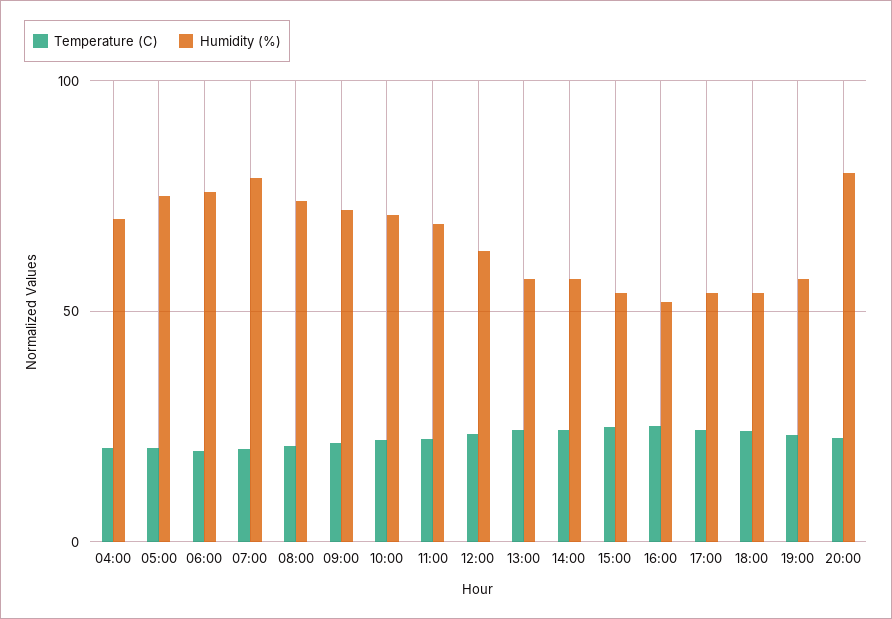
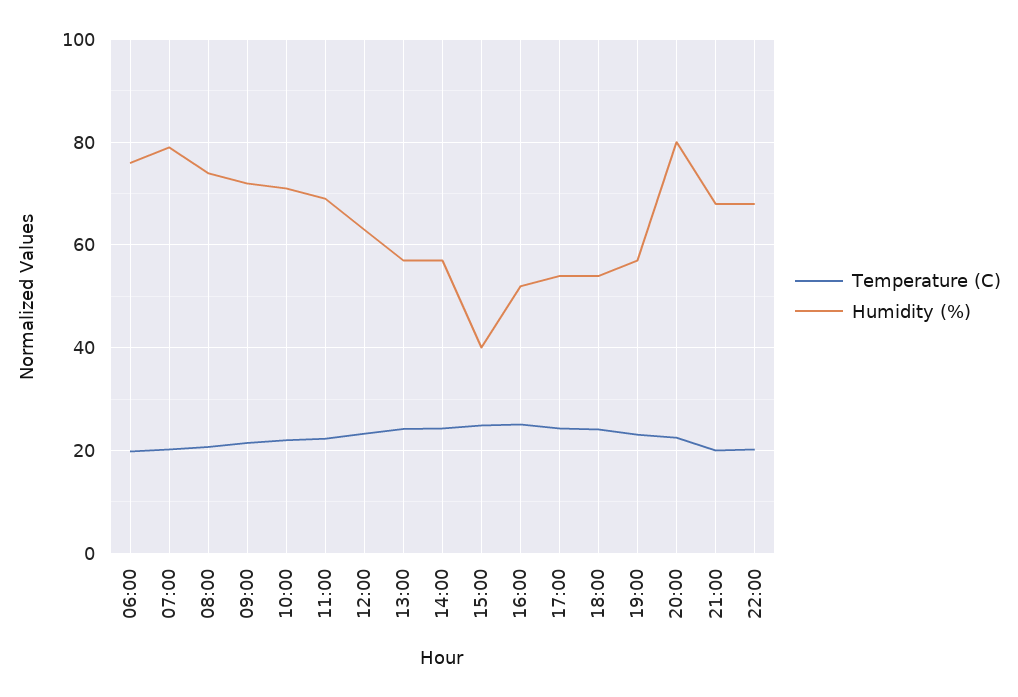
Temperature (C), 04:00: 20 -> none
Humidity (%), 04:00: 70 -> none
Temperature (C), 05:00: 20 -> none
Humidity (%), 05:00: 75 -> none
Humidity (%), 15:00: 55 -> 40
Temperature (C), 21:00: none -> 20
Humidity (%), 21:00: none -> 68
Temperature (C), 22:00: none -> 20
Humidity (%), 22:00: none -> 68

